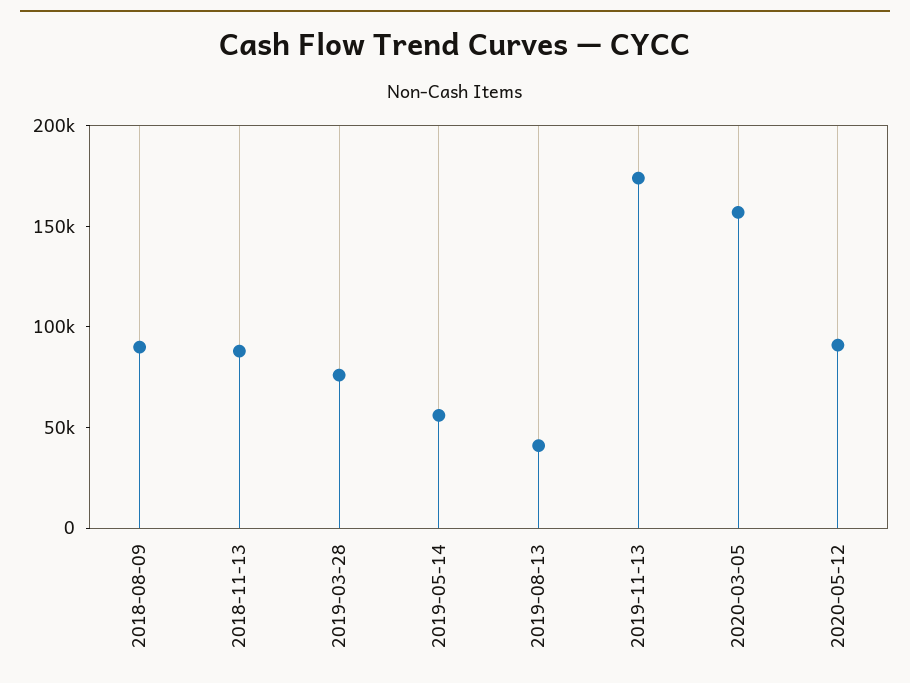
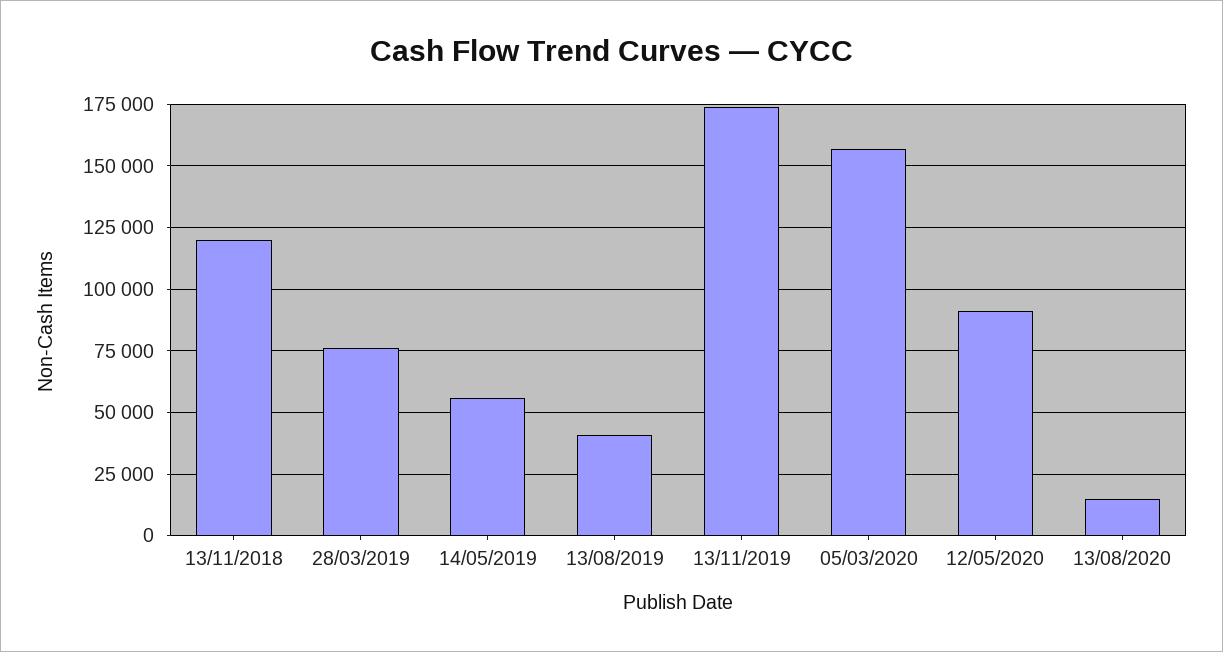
2018-08-09: 90000 -> none
2018-11-13: 90000 -> 120000
13/08/2020: none -> 15000

